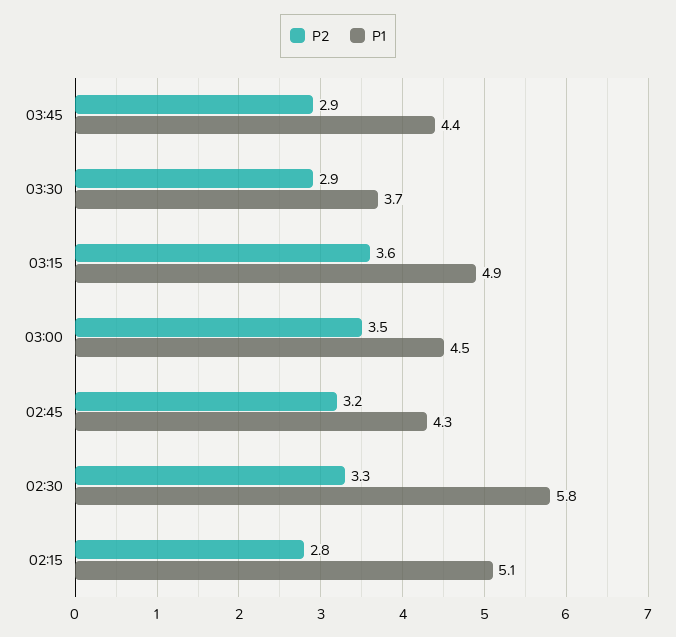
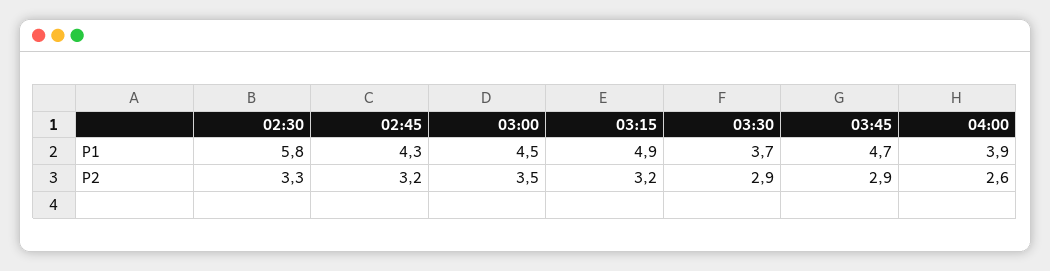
P1, 03:45: 4.4 -> 4.7
P2, 03:15: 3.6 -> 3.2
P2, 02:15: 2.8 -> none
P1, 02:15: 5.1 -> none
P1, 04:00: none -> 3.9
P2, 04:00: none -> 2.6

